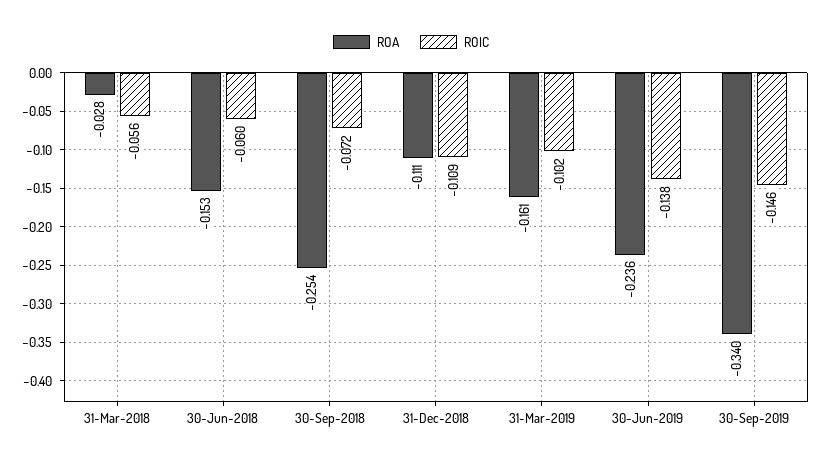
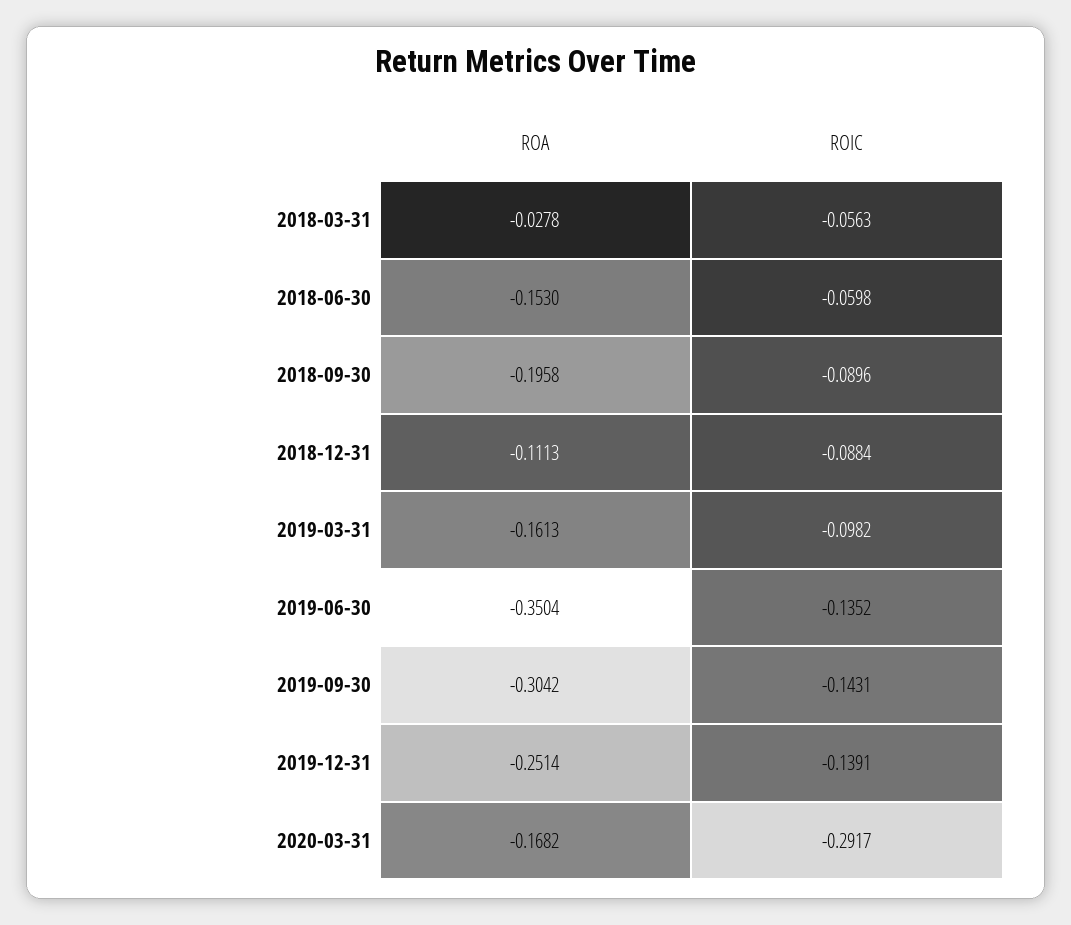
ROA, 30-Sep-2018: -0.254 -> -0.1958
ROIC, 30-Sep-2018: -0.072 -> -0.0896
ROIC, 31-Dec-2018: -0.109 -> -0.0884
ROIC, 31-Mar-2019: -0.102 -> -0.0982
ROA, 30-Jun-2019: -0.236 -> -0.3504
ROIC, 30-Jun-2019: -0.138 -> -0.1352
ROA, 30-Sep-2019: -0.34 -> -0.3042
ROIC, 30-Sep-2019: -0.146 -> -0.1431
ROA, 2019-12-31: none -> -0.2514
ROIC, 2019-12-31: none -> -0.1391
ROA, 2020-03-31: none -> -0.1682
ROIC, 2020-03-31: none -> -0.2917

